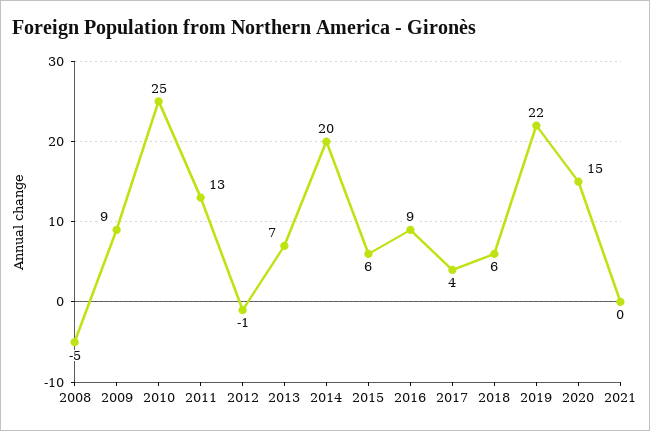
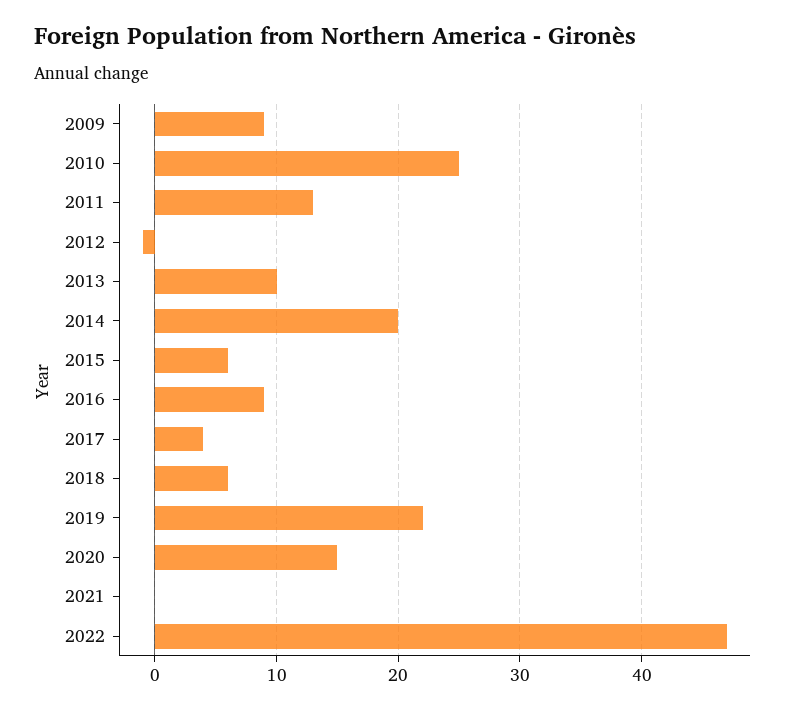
2008: -5 -> none
2013: 7 -> 10
2022: none -> 47

